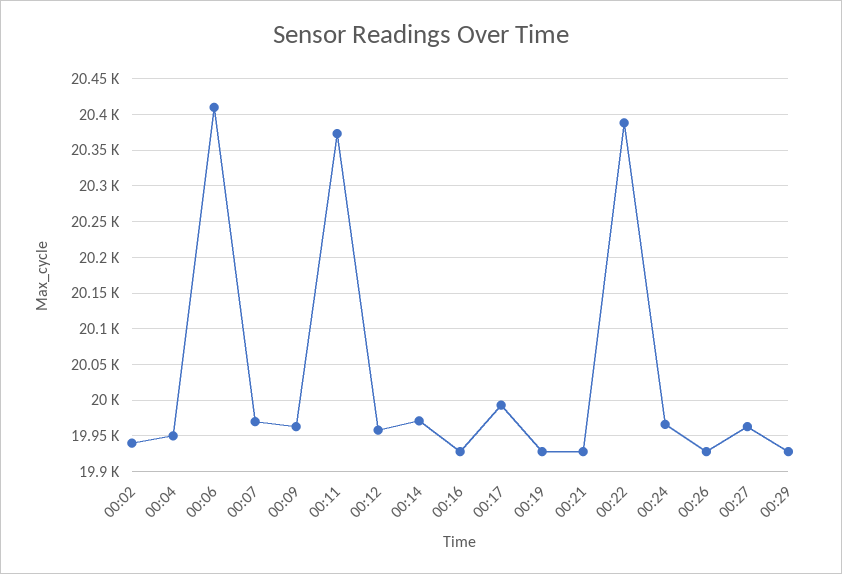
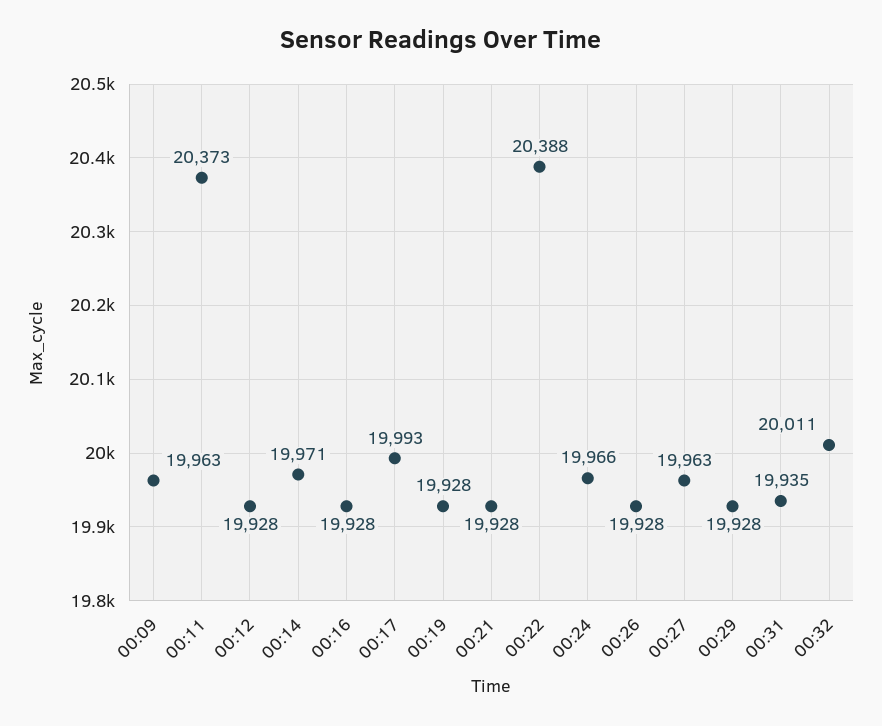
00:02: 19940 -> none
00:04: 19950 -> none
00:06: 20410 -> none
00:07: 19970 -> none
00:12: 19960 -> 19928
00:31: none -> 19935
00:32: none -> 20011

